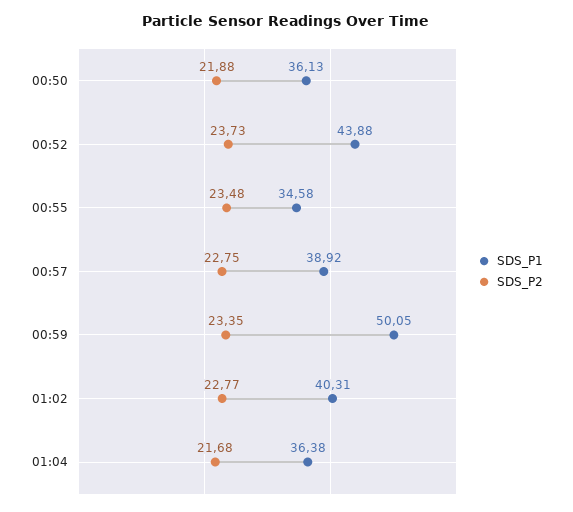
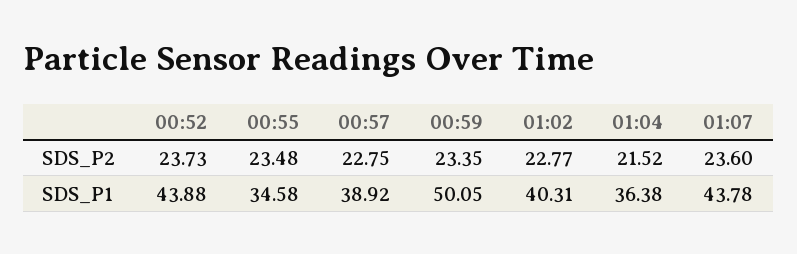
SDS_P1, 00:50: 36.13 -> none
SDS_P2, 00:50: 21.88 -> none
SDS_P2, 01:04: 21.68 -> 21.52
SDS_P2, 01:07: none -> 23.6
SDS_P1, 01:07: none -> 43.78

